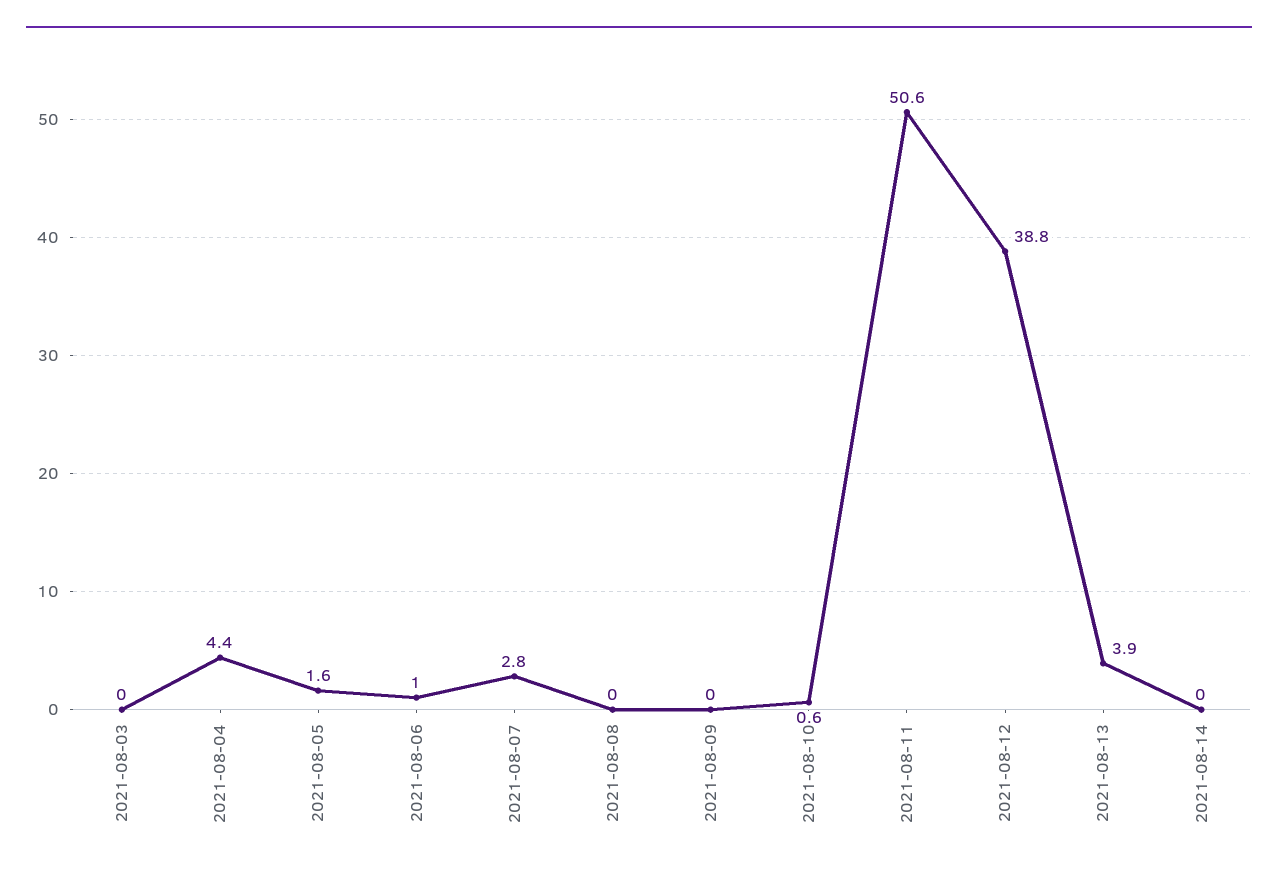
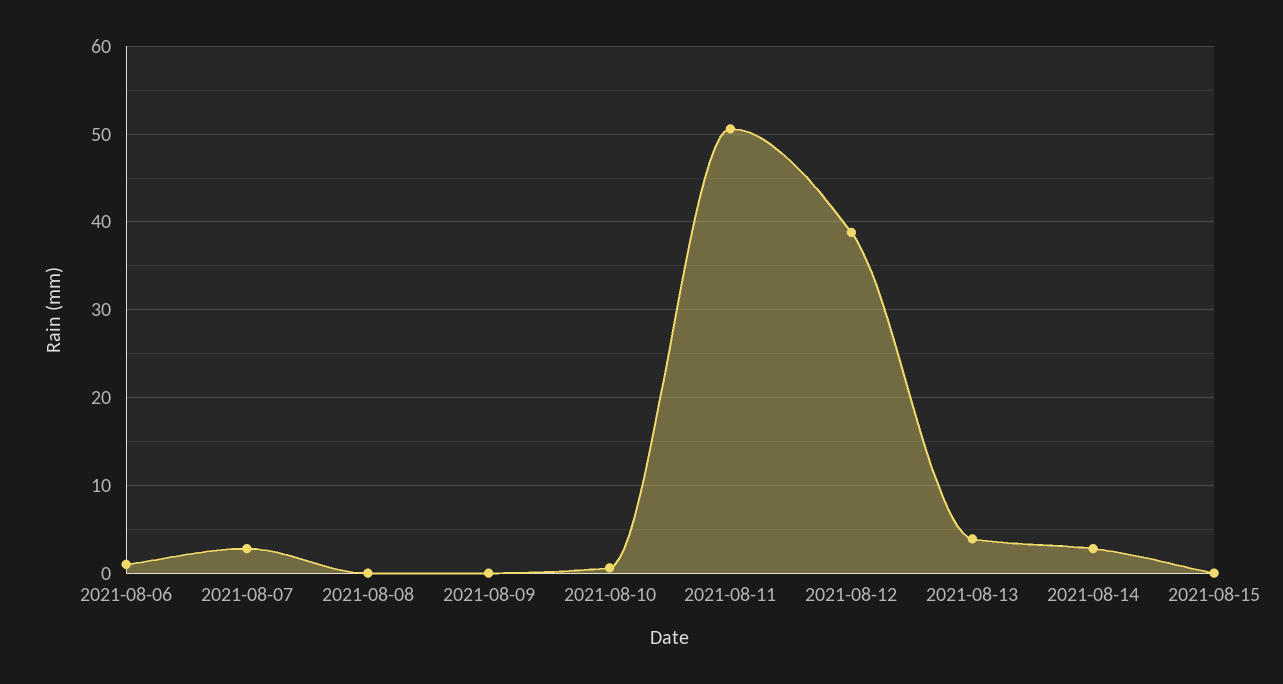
2021-08-03: 0 -> none
2021-08-04: 4.4 -> none
2021-08-05: 1.6 -> none
2021-08-14: 0 -> 3
2021-08-15: none -> 0

